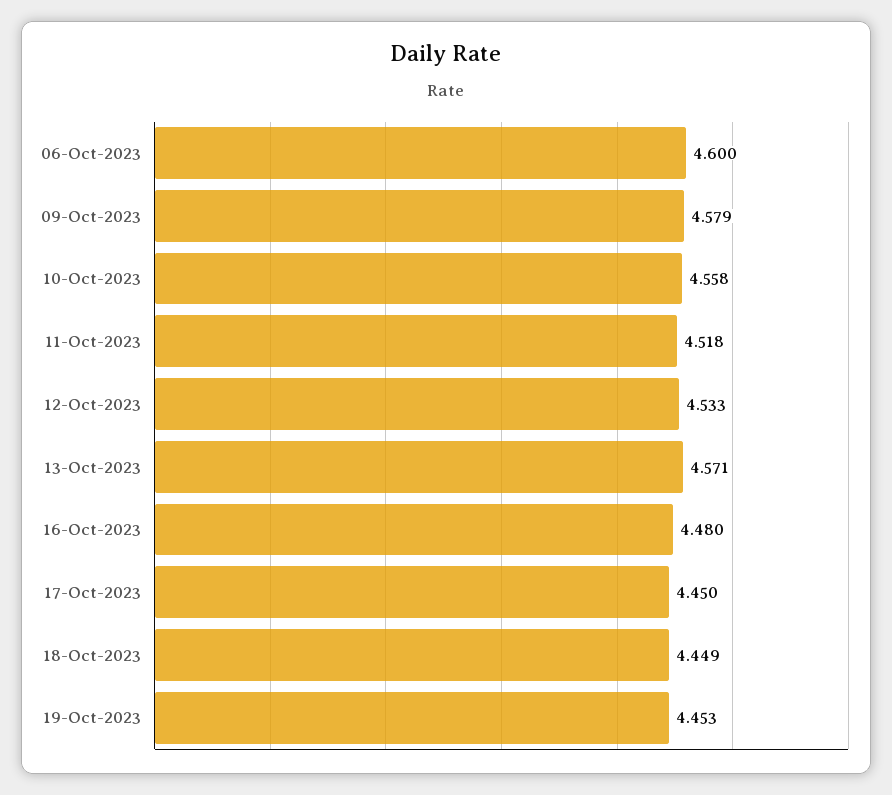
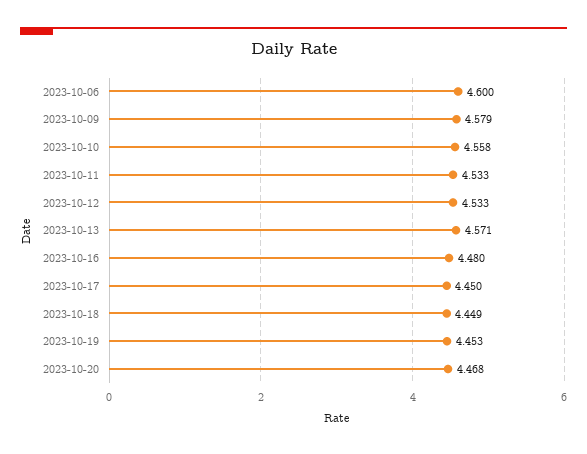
11-Oct-2023: 4.518 -> 4.533
2023-10-20: none -> 4.468

